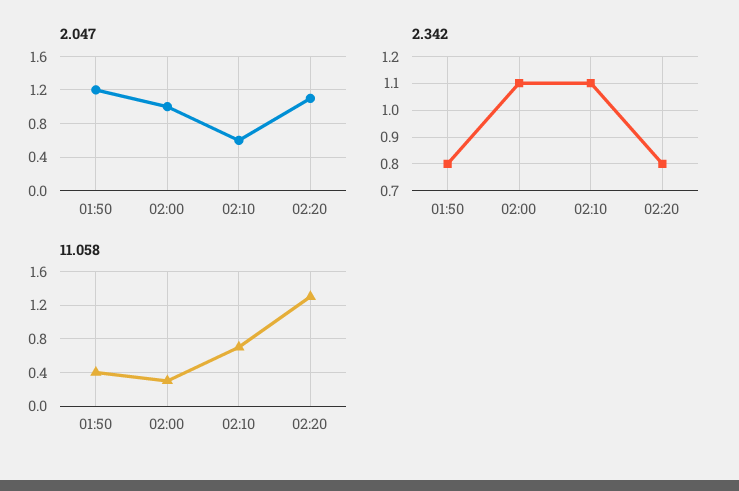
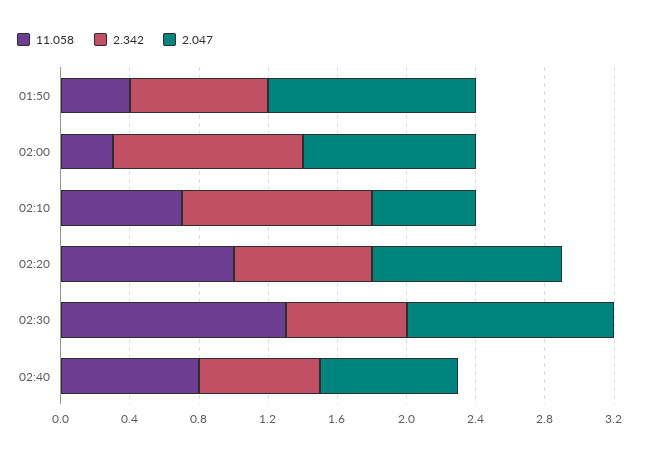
11.058, 02:20: 1.3 -> 1
11.058, 02:30: none -> 1.3
2.342, 02:30: none -> 0.7
2.047, 02:30: none -> 1.2
11.058, 02:40: none -> 0.8
2.342, 02:40: none -> 0.7
2.047, 02:40: none -> 0.8

